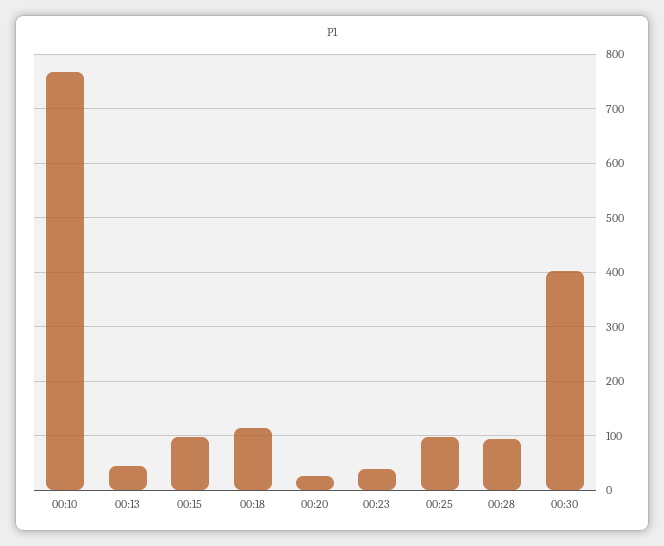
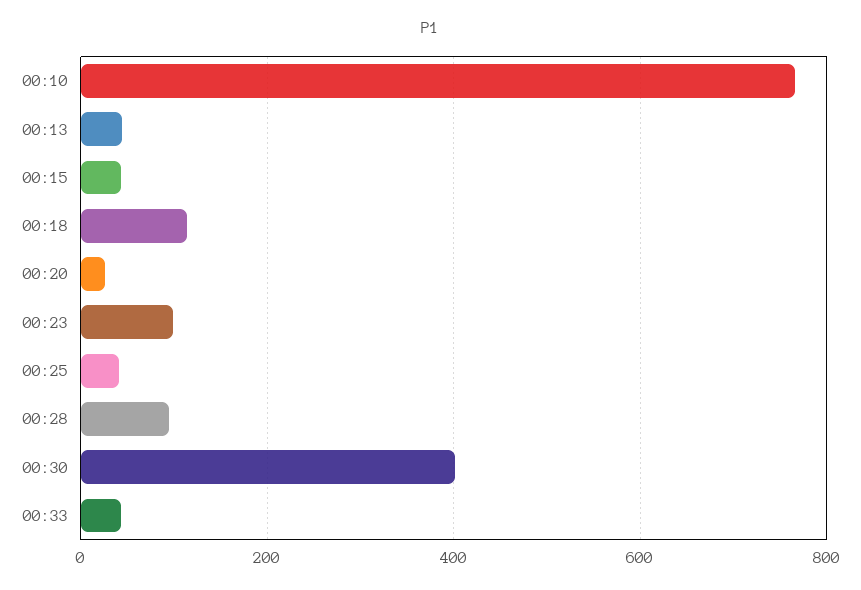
00:15: 100 -> 40
00:23: 40 -> 100
00:25: 100 -> 40
00:33: none -> 40

